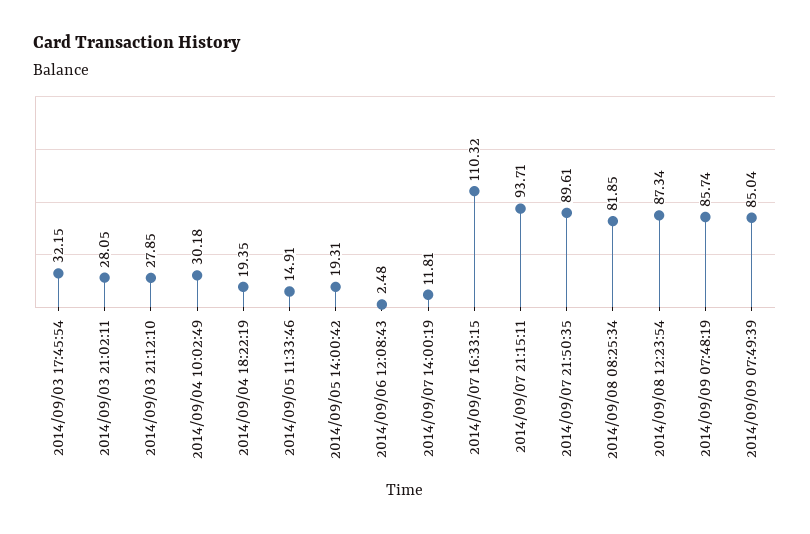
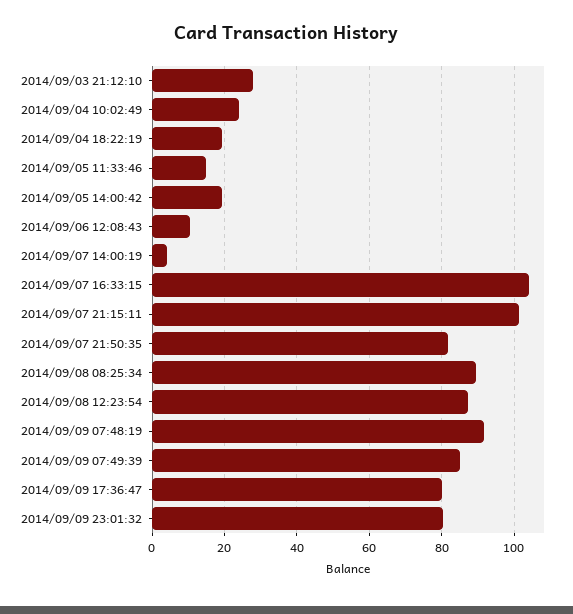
2014/09/03 17:45:54: 32.15 -> none
2014/09/03 21:02:11: 28.05 -> none
2014/09/04 10:02:49: 30.18 -> 24
2014/09/06 12:08:43: 2.48 -> 10
2014/09/07 14:00:19: 11.81 -> 4
2014/09/07 16:33:15: 110.32 -> 104
2014/09/07 21:15:11: 93.71 -> 102
2014/09/07 21:50:35: 89.61 -> 82
2014/09/08 08:25:34: 81.85 -> 90
2014/09/09 07:48:19: 85.74 -> 92
2014/09/09 17:36:47: none -> 80
2014/09/09 23:01:32: none -> 80

